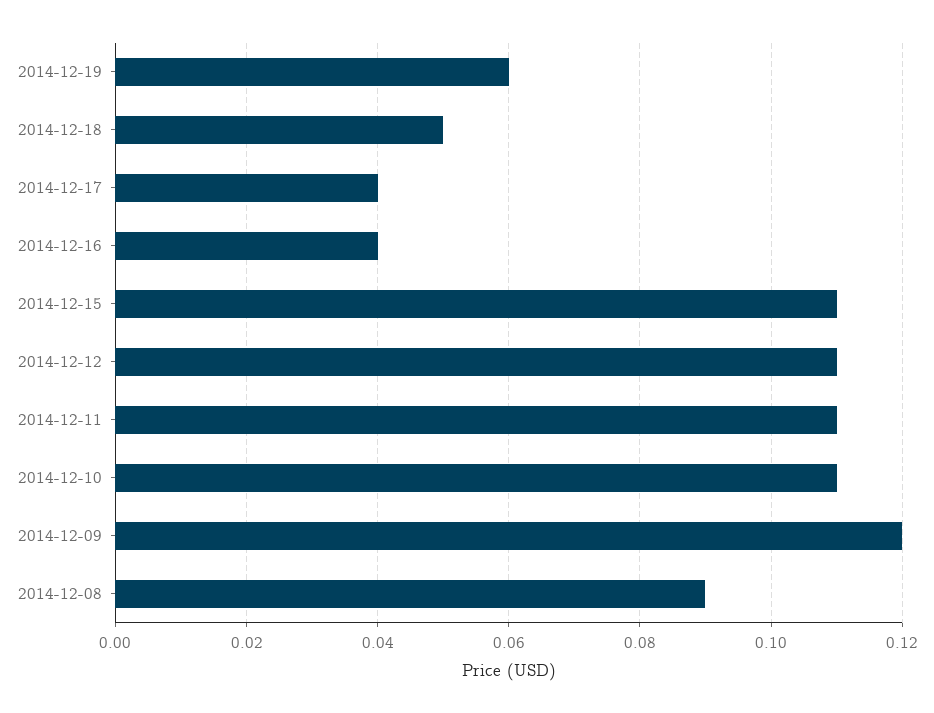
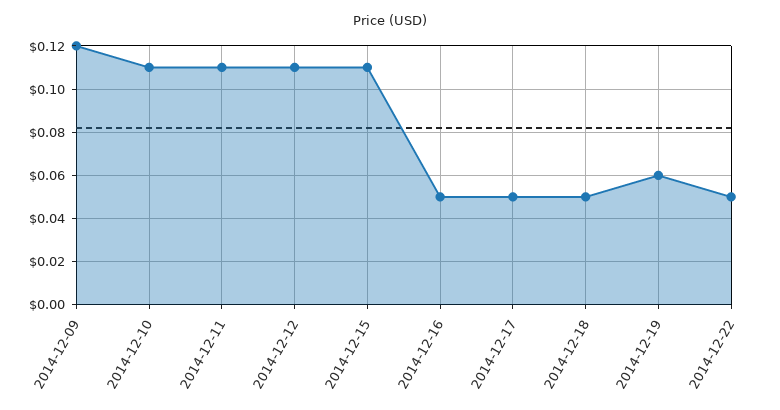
2014-12-17: 0.04 -> 0.05
2014-12-16: 0.04 -> 0.05
2014-12-08: 0.09 -> none
2014-12-22: none -> 0.05

